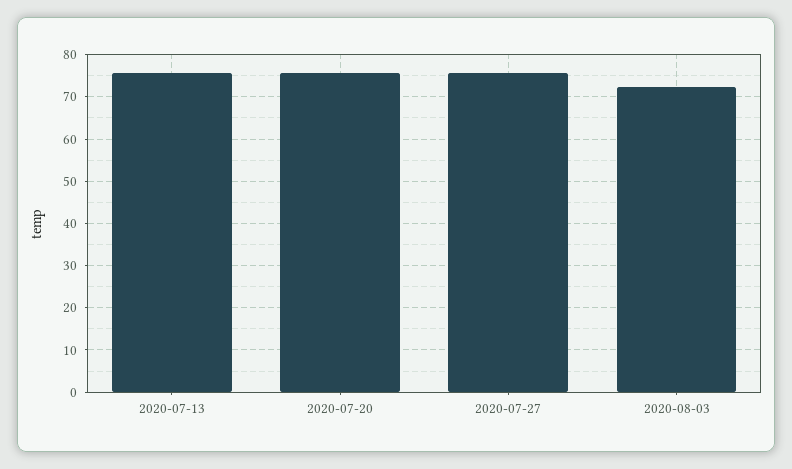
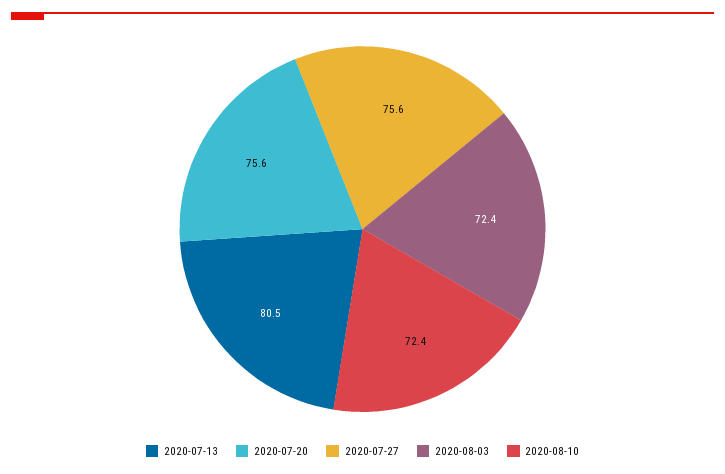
2020-07-13: 76 -> 80.5
2020-08-10: none -> 72.4

